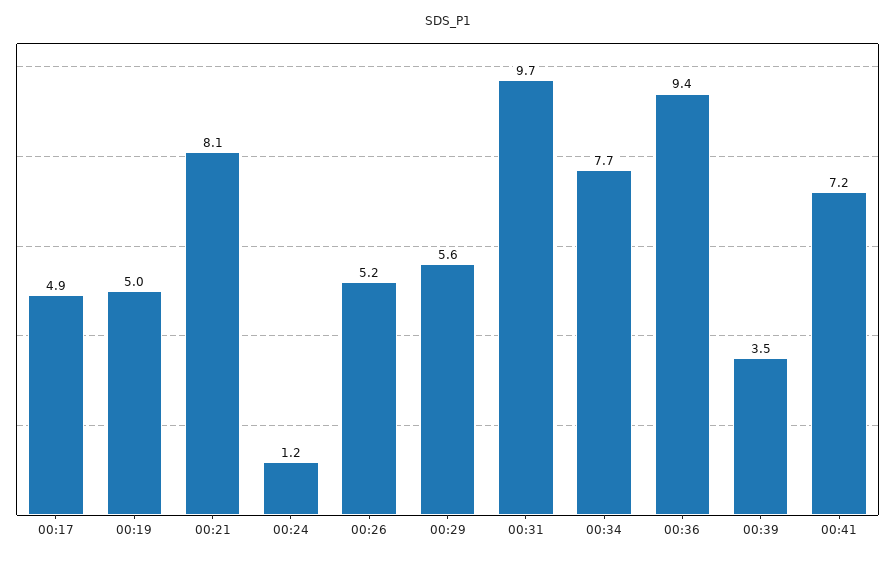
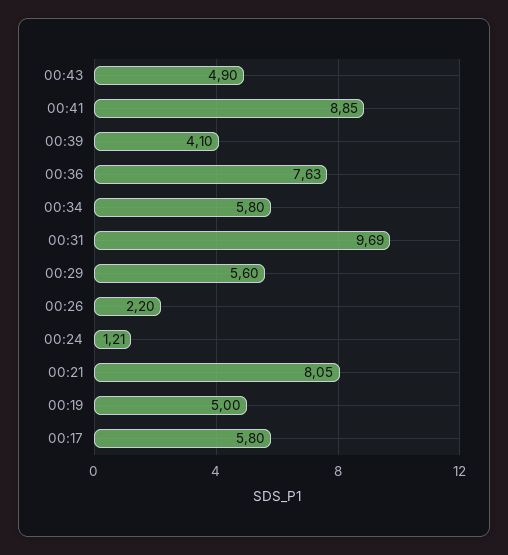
00:17: 4.9 -> 5.8
00:26: 5.2 -> 2.2
00:34: 7.7 -> 5.8
00:36: 9.4 -> 7.63
00:39: 3.5 -> 4.1
00:41: 7.2 -> 8.85
00:43: none -> 4.9

